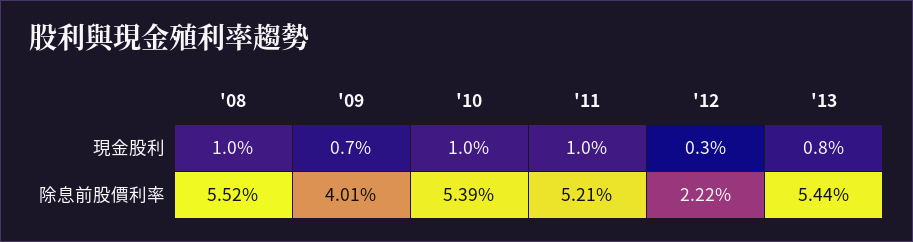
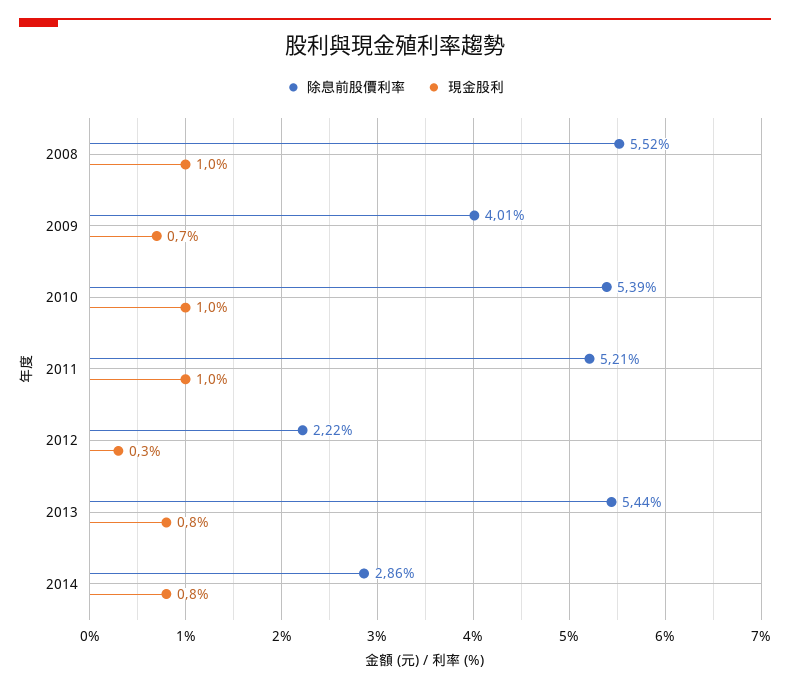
除息前股價利率, 2014: none -> 2.86
現金股利, 2014: none -> 0.8

